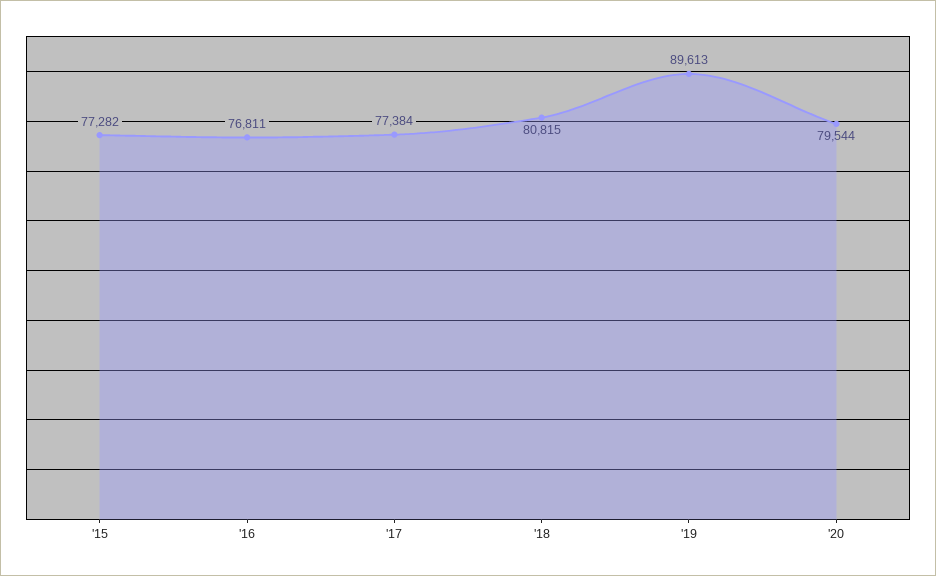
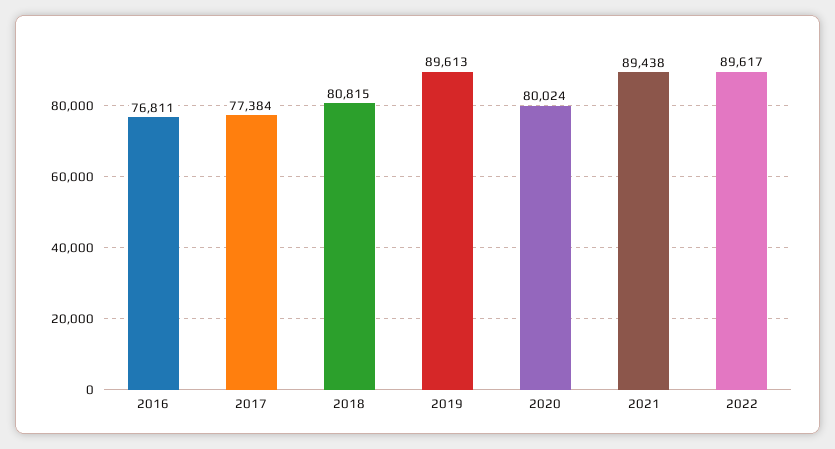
'15: 77282 -> none
'20: 79544 -> 80024
2021: none -> 89438
2022: none -> 89617

